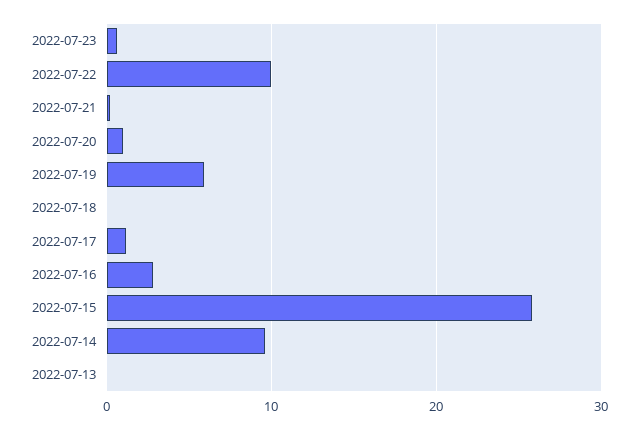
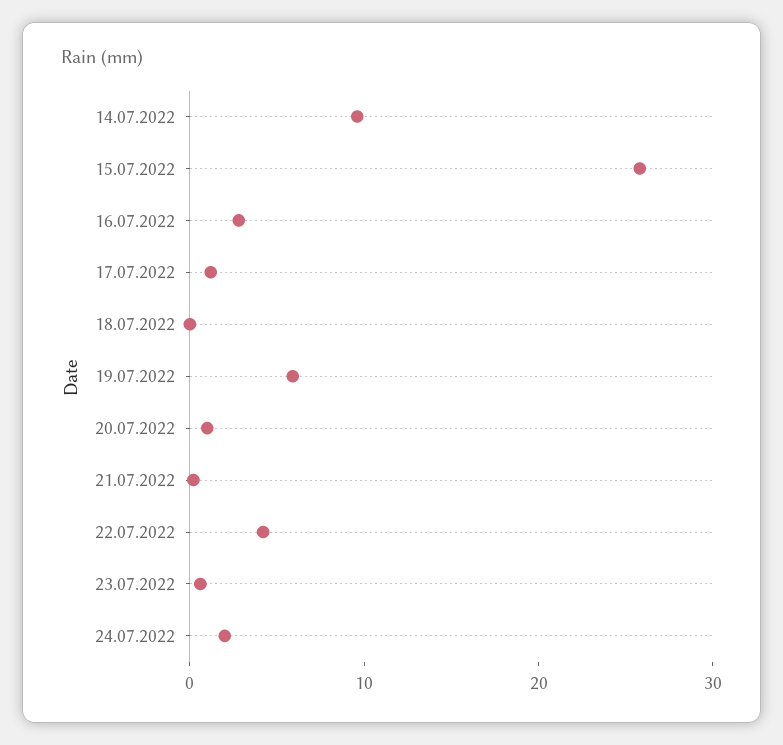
2022-07-22: 10 -> 4
2022-07-13: 0 -> none
24.07.2022: none -> 2

